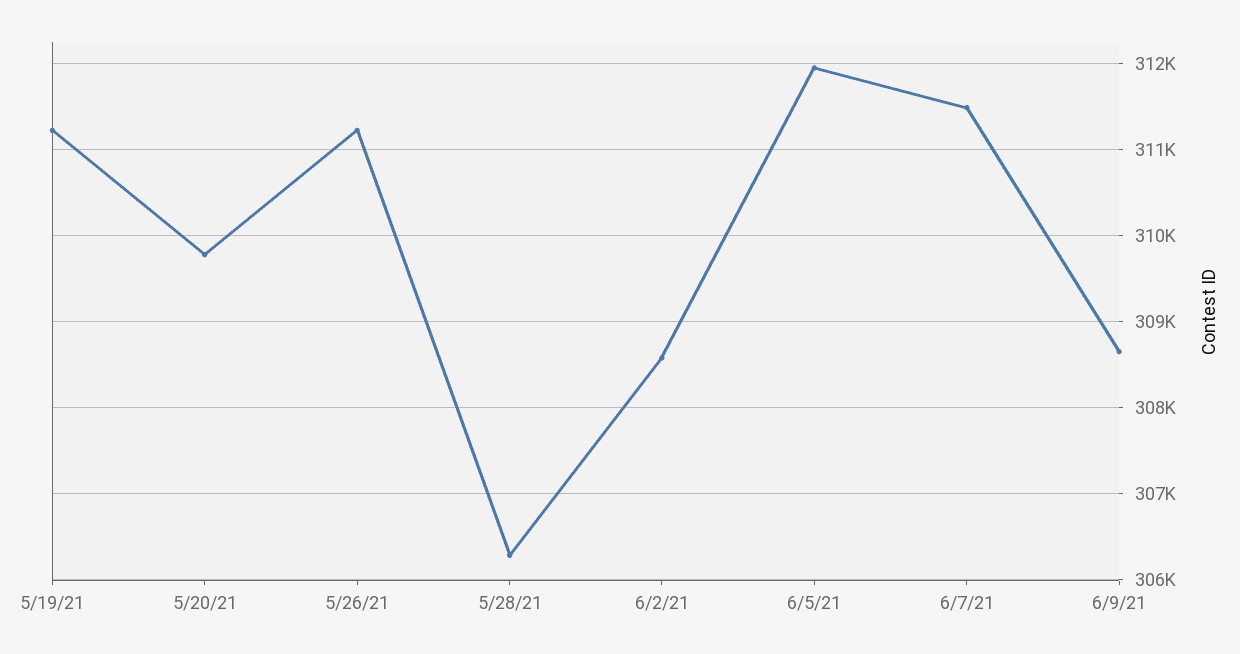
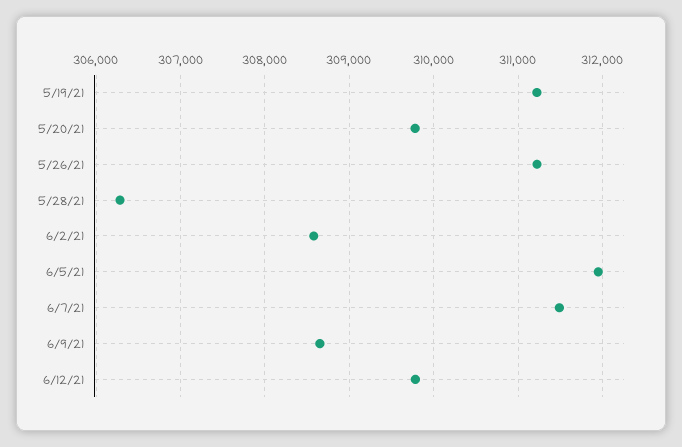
6/12/21: none -> 309800

